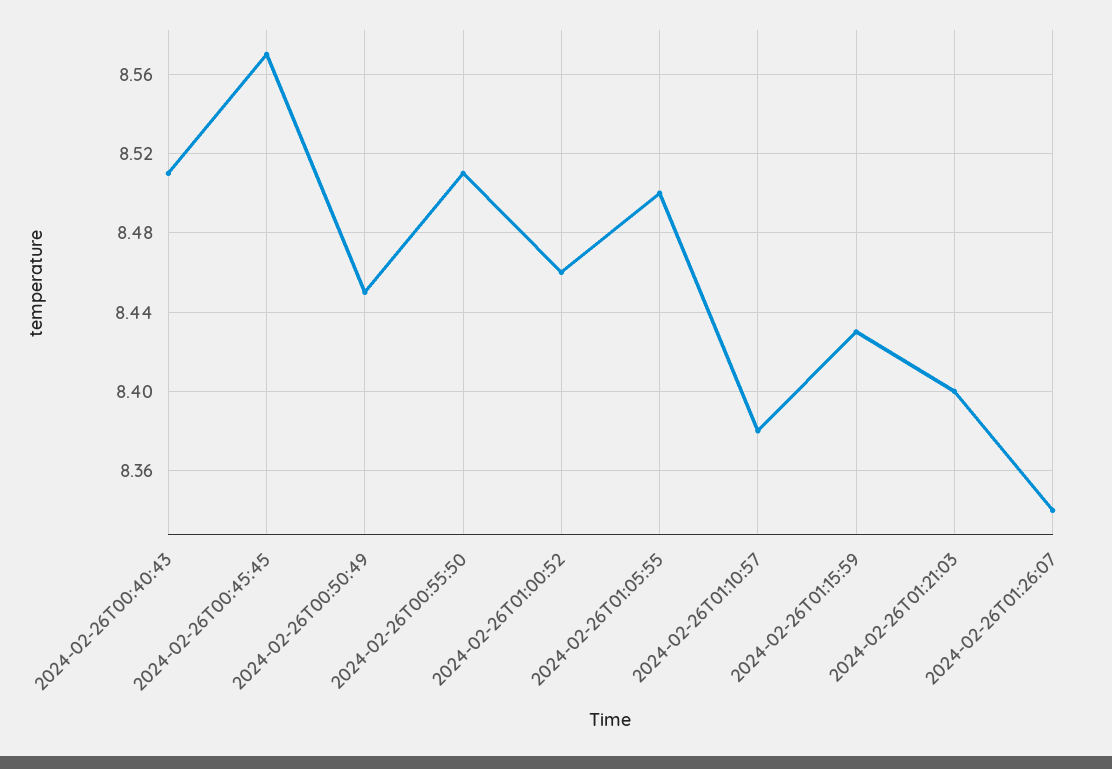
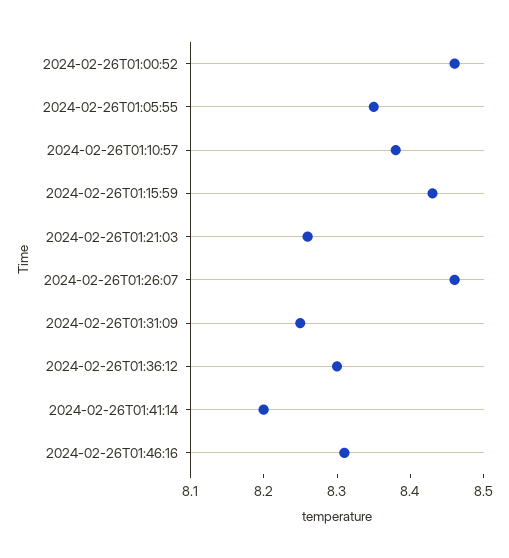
2024-02-26T00:40:43: 8.51 -> none
2024-02-26T00:45:45: 8.57 -> none
2024-02-26T00:50:49: 8.45 -> none
2024-02-26T00:55:50: 8.51 -> none
2024-02-26T01:05:55: 8.5 -> 8.35
2024-02-26T01:21:03: 8.4 -> 8.25
2024-02-26T01:26:07: 8.34 -> 8.45
2024-02-26T01:31:09: none -> 8.25
2024-02-26T01:36:12: none -> 8.3
2024-02-26T01:41:14: none -> 8.2
2024-02-26T01:46:16: none -> 8.3

